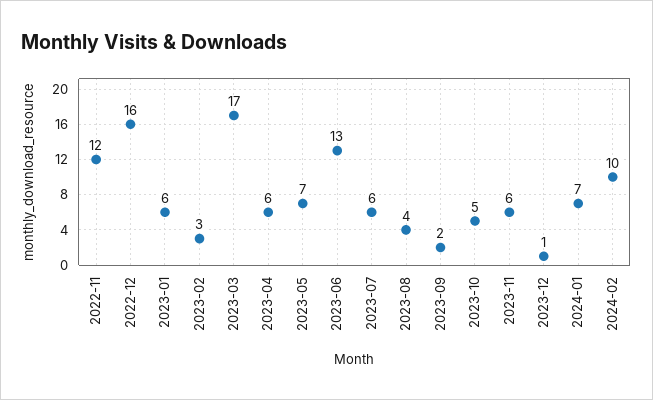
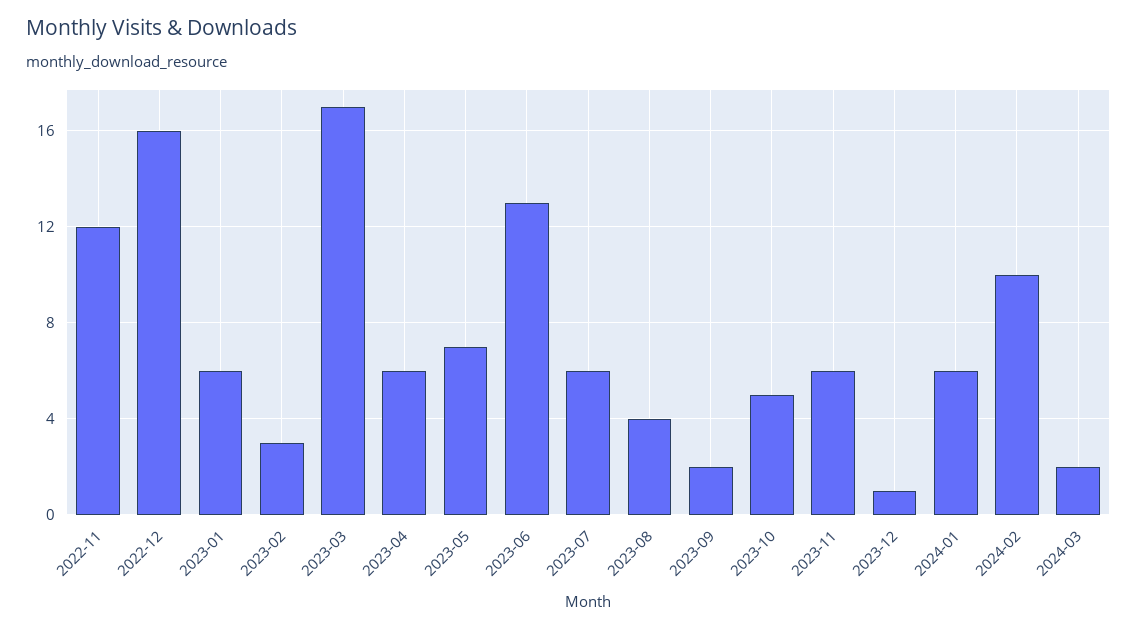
2024-01: 7 -> 6
2024-03: none -> 2

